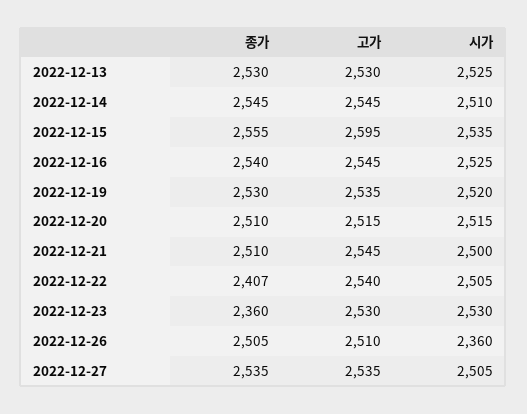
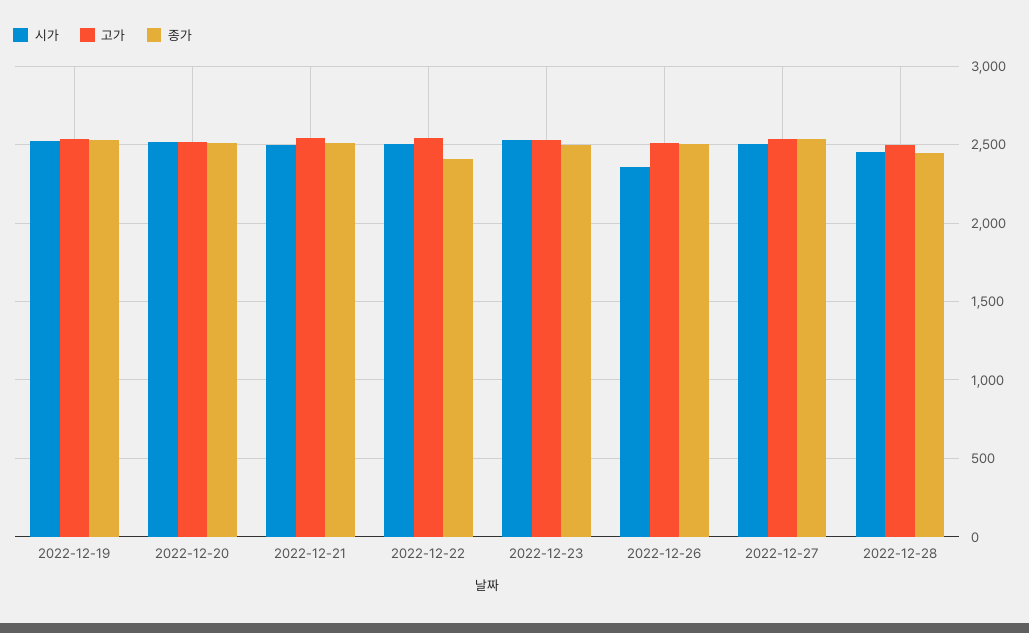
종가, 2022-12-13: 2530 -> none
고가, 2022-12-13: 2530 -> none
시가, 2022-12-13: 2525 -> none
종가, 2022-12-14: 2545 -> none
고가, 2022-12-14: 2545 -> none
시가, 2022-12-14: 2510 -> none
종가, 2022-12-15: 2555 -> none
고가, 2022-12-15: 2595 -> none
시가, 2022-12-15: 2535 -> none
종가, 2022-12-16: 2540 -> none
고가, 2022-12-16: 2545 -> none
시가, 2022-12-16: 2525 -> none
종가, 2022-12-23: 2360 -> 2500
시가, 2022-12-28: none -> 2450
고가, 2022-12-28: none -> 2500
종가, 2022-12-28: none -> 2450

